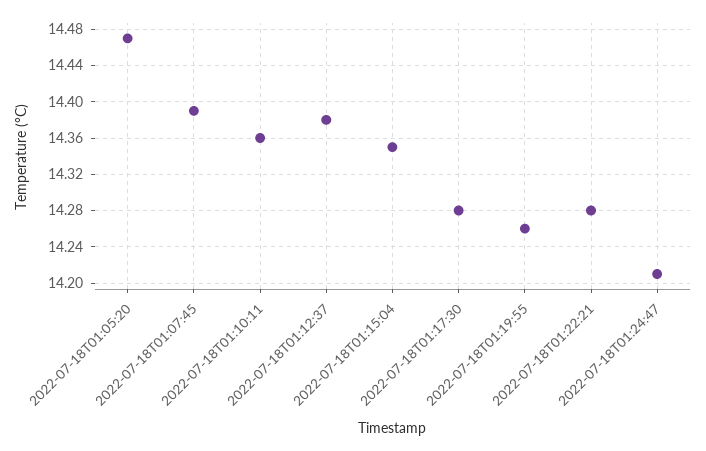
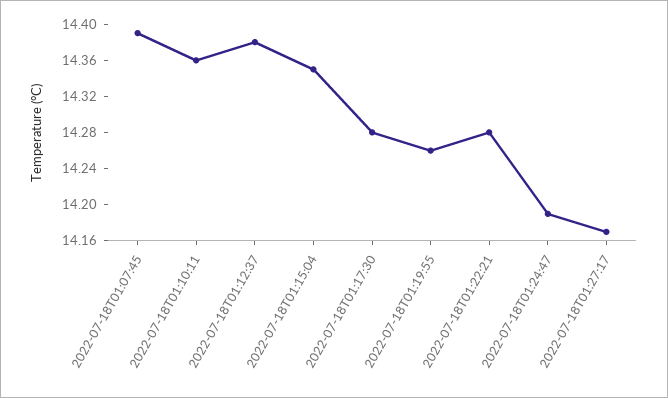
2022-07-18T01:05:20: 14.47 -> none
2022-07-18T01:24:47: 14.21 -> 14.19
2022-07-18T01:27:17: none -> 14.17

